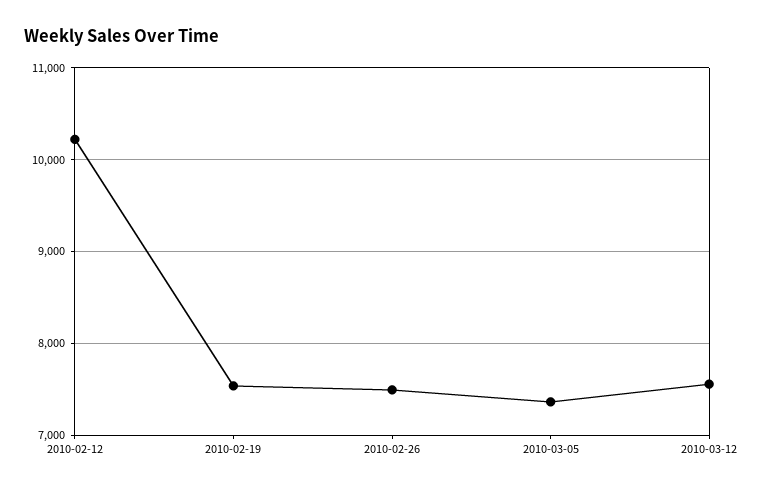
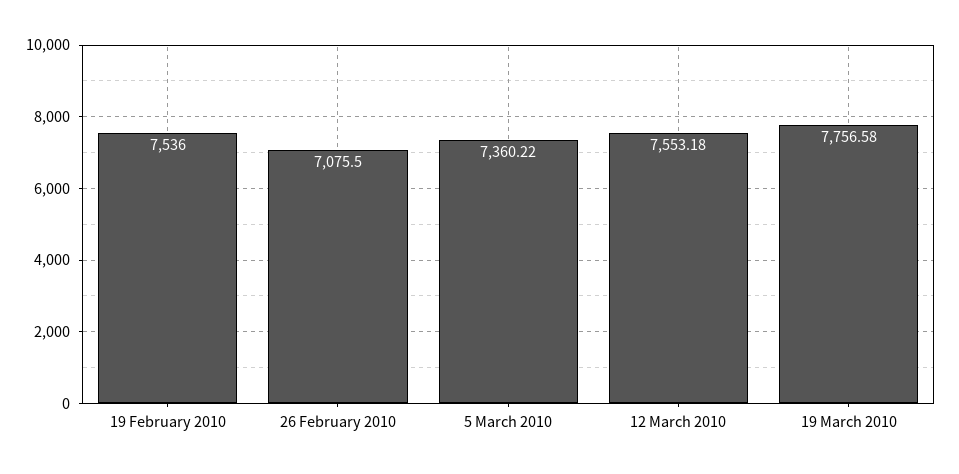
2010-02-12: 10200 -> none
2010-02-26: 7500 -> 7075.5
19 March 2010: none -> 7756.58

